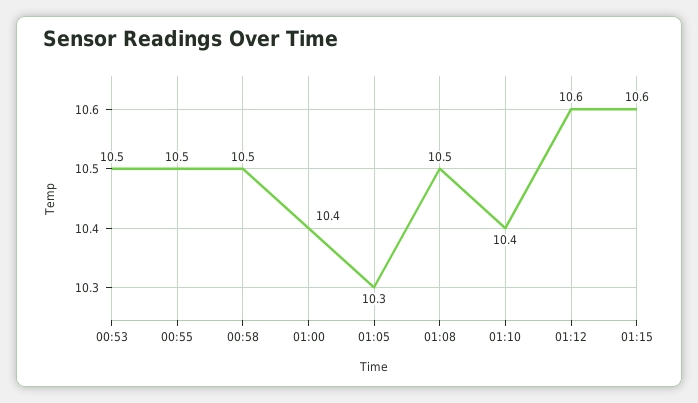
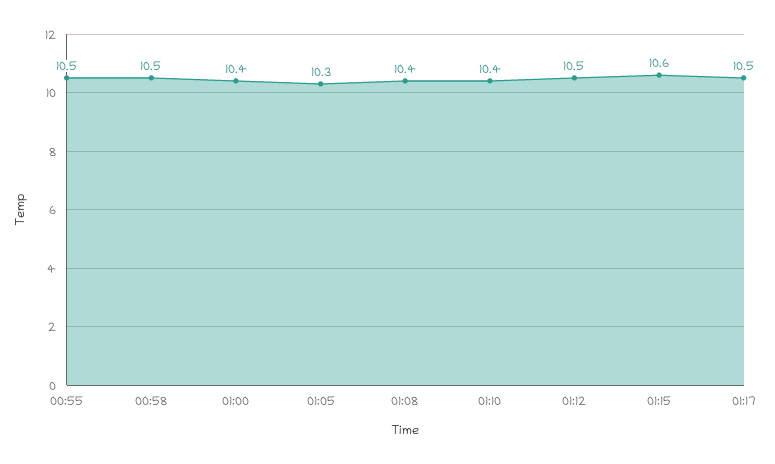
00:53: 10.5 -> none
01:08: 10.5 -> 10.4
01:12: 10.6 -> 10.5
01:17: none -> 10.5

